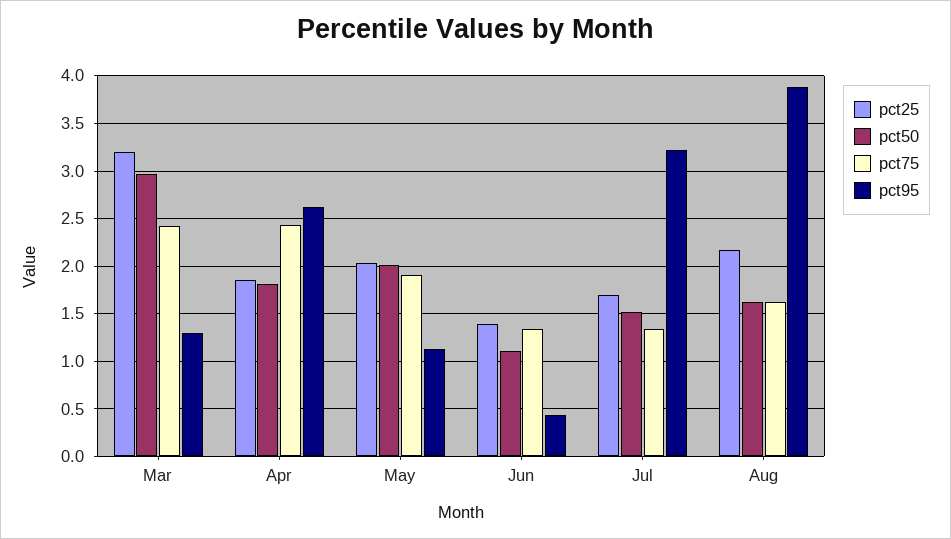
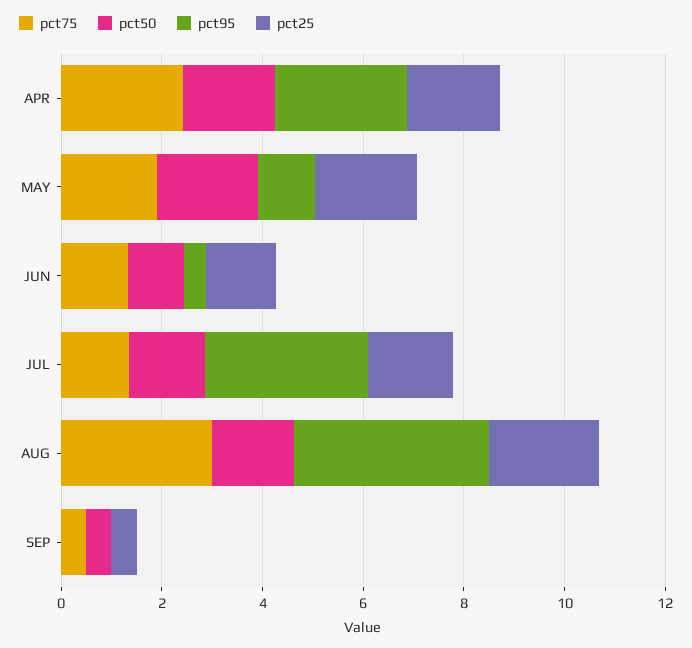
pct25, Mar: 3.2 -> none
pct50, Mar: 3 -> none
pct75, Mar: 2.4 -> none
pct95, Mar: 1.3 -> none
pct75, Aug: 1.6 -> 3
pct75, SEP: none -> 0.5
pct50, SEP: none -> 0.5
pct95, SEP: none -> 0
pct25, SEP: none -> 0.5

